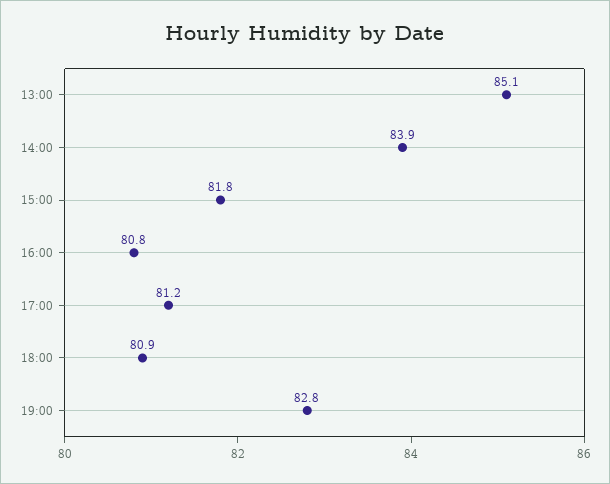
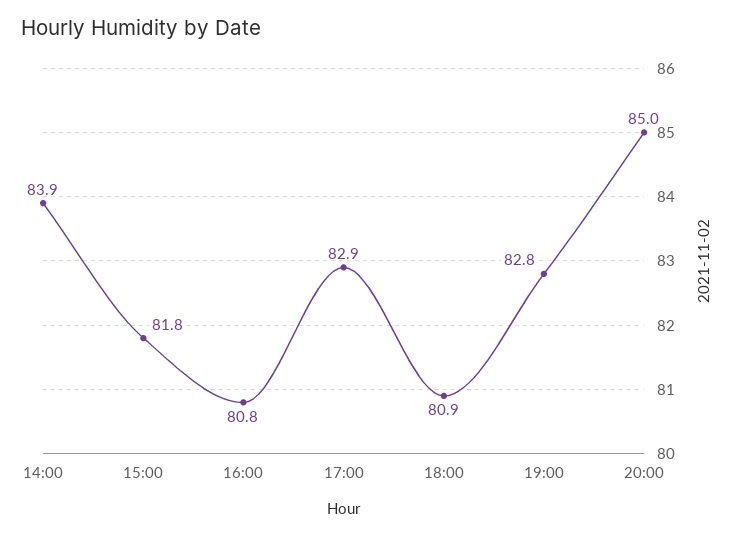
13:00: 85.1 -> none
17:00: 81.2 -> 82.9
20:00: none -> 85

